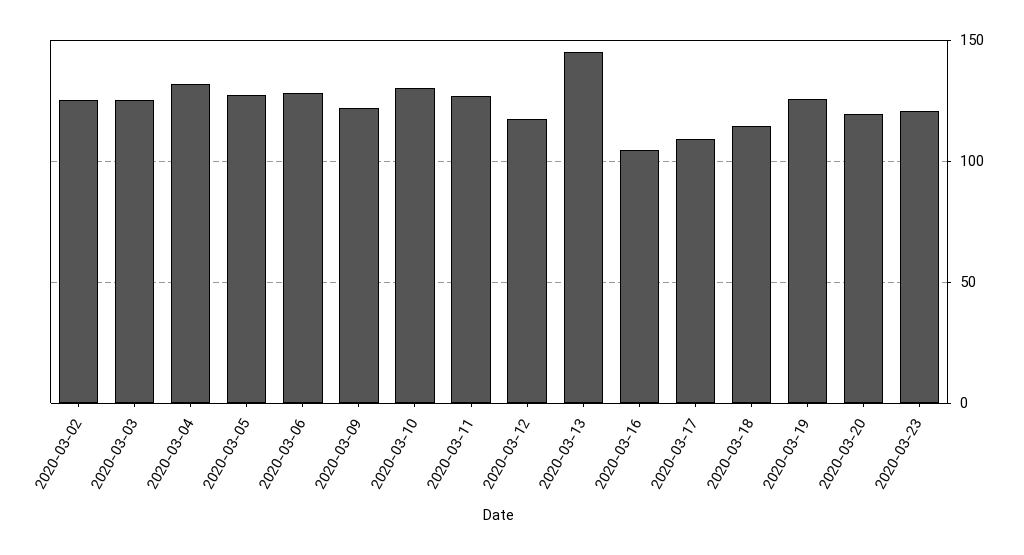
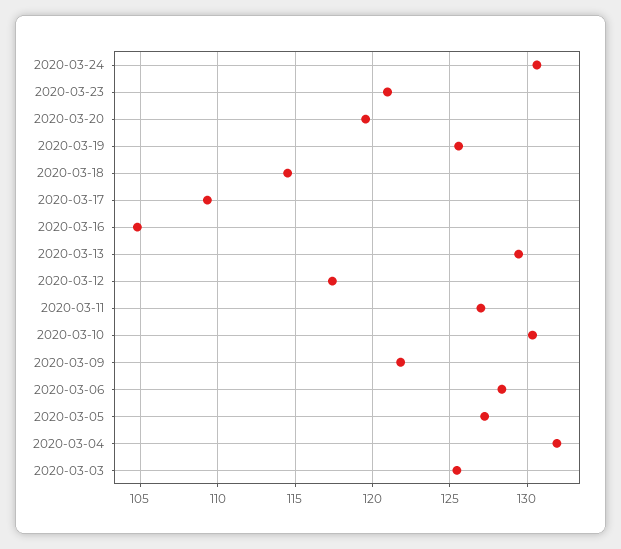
2020-03-02: 125 -> none
2020-03-13: 145 -> 129.5
2020-03-24: none -> 130.5

